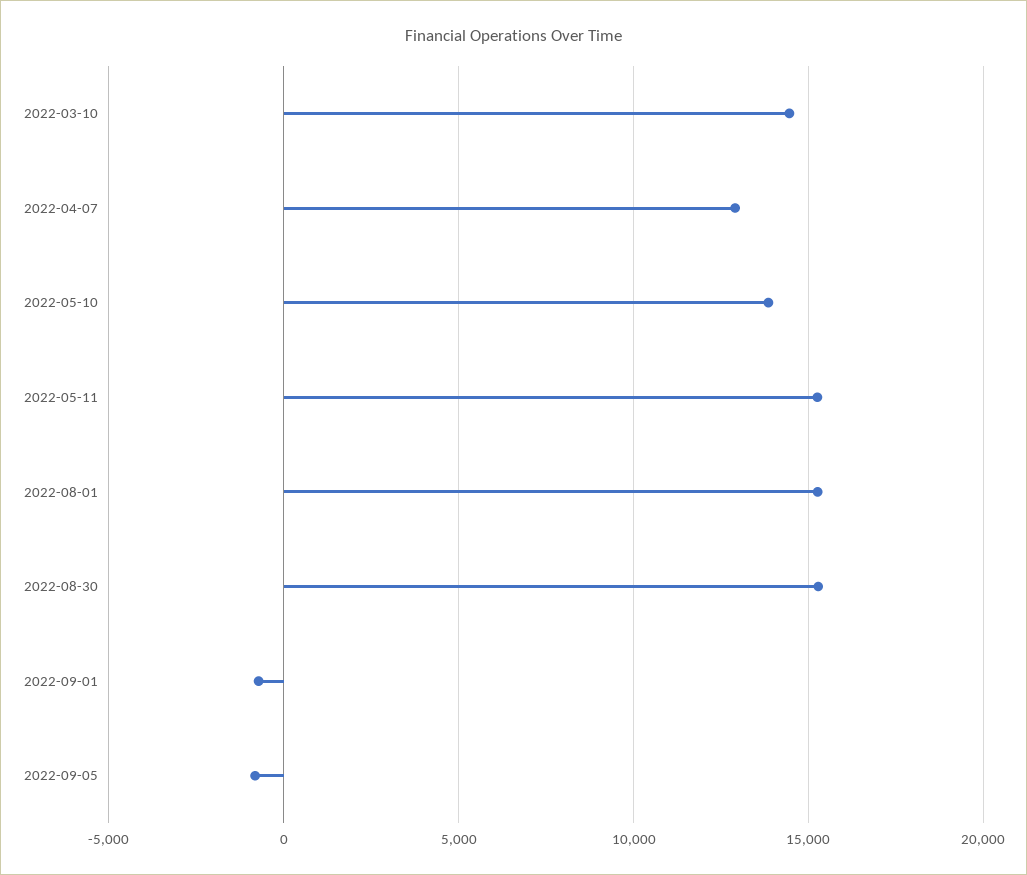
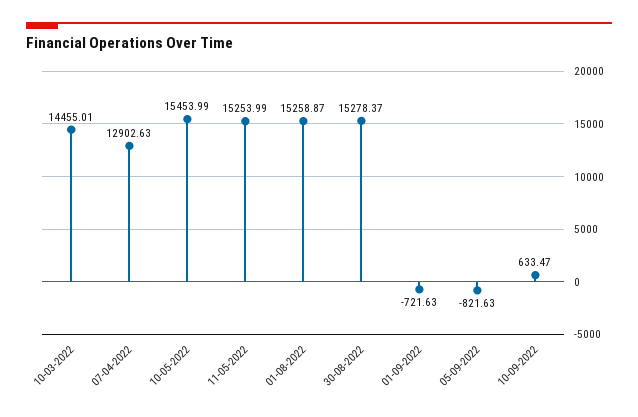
2022-05-10: 14000 -> 15453.99
10-09-2022: none -> 633.47

